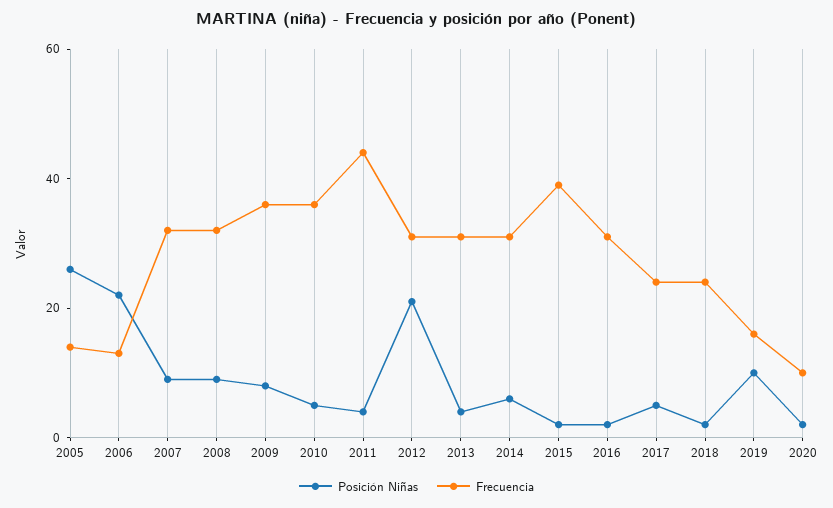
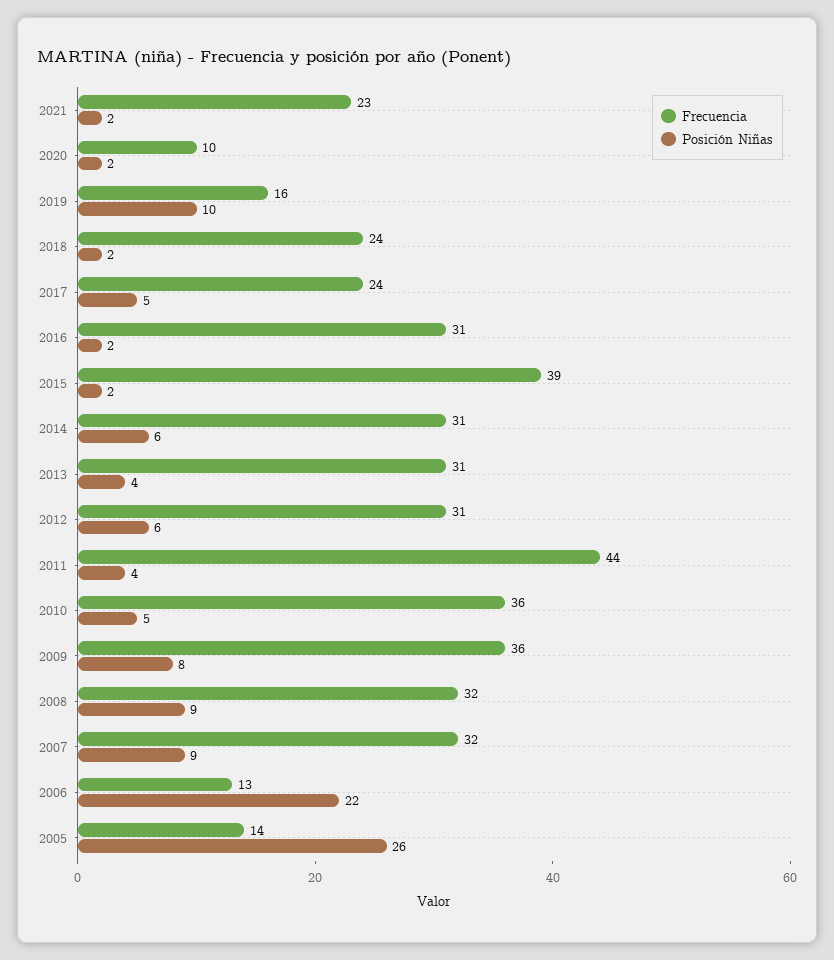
Posición Niñas, 2012: 20 -> 6
Frecuencia, 2021: none -> 23
Posición Niñas, 2021: none -> 2

